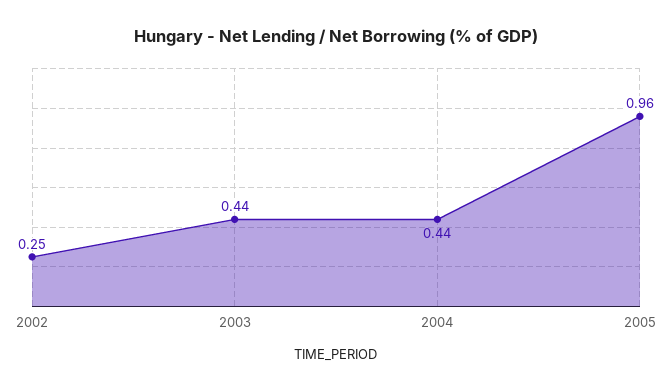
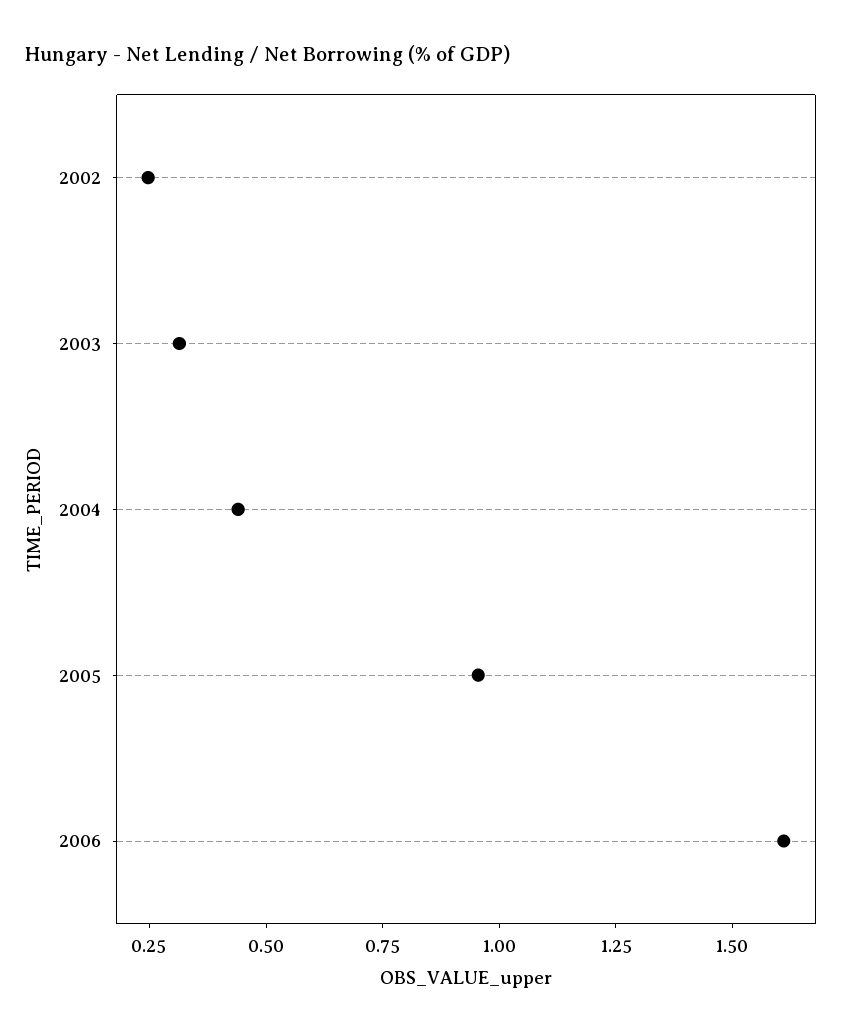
2003: 0.44 -> 0.3
2006: none -> 1.6

